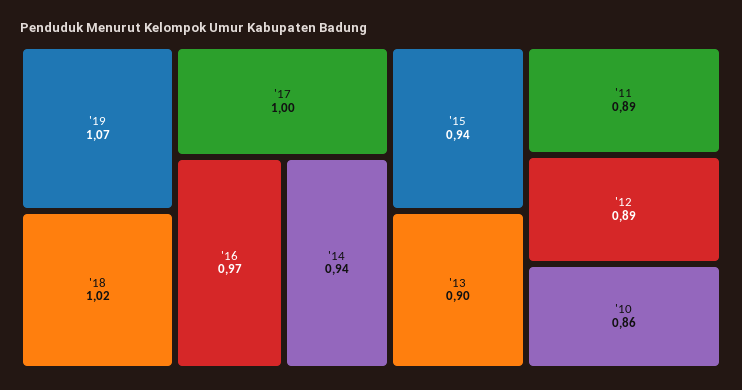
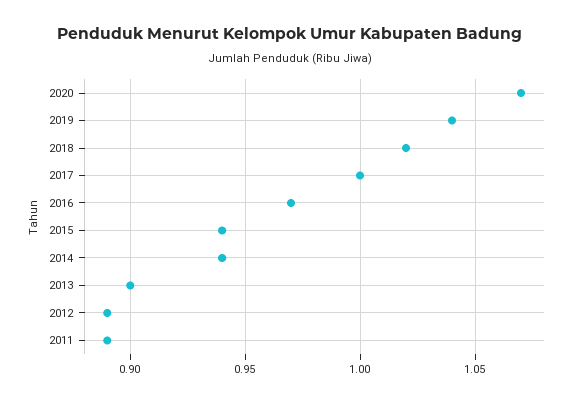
'19: 1.07 -> 1.04
'10: 0.86 -> none
2020: none -> 1.07

